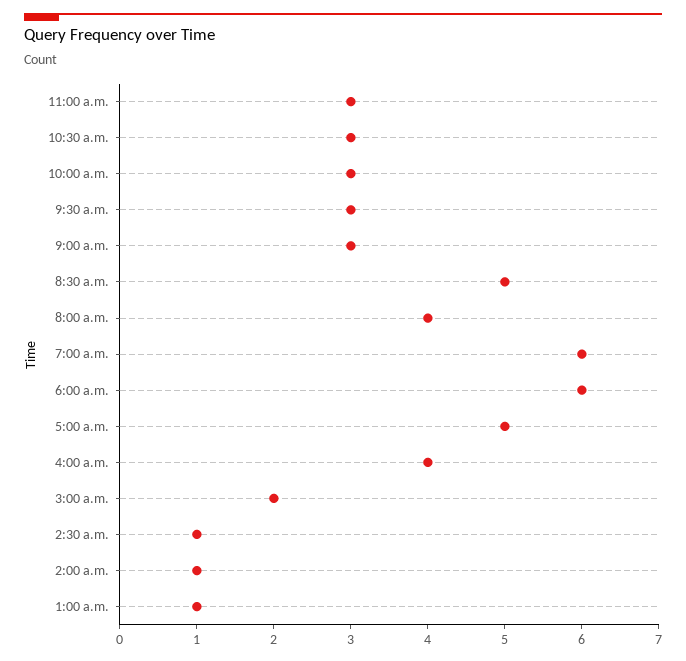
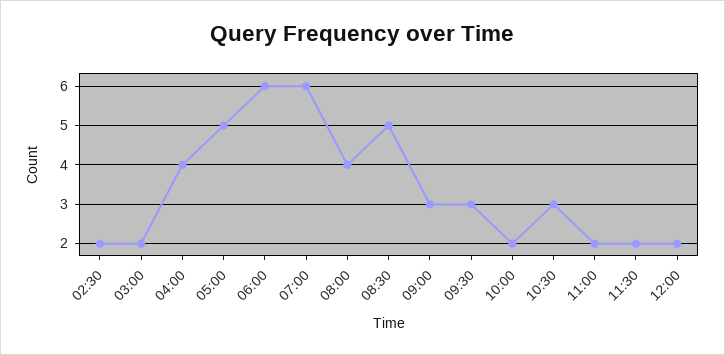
11:00 a.m.: 3 -> 2
10:00 a.m.: 3 -> 2
2:30 a.m.: 1 -> 2
2:00 a.m.: 1 -> none
1:00 a.m.: 1 -> none
11:30: none -> 2
12:00: none -> 2

